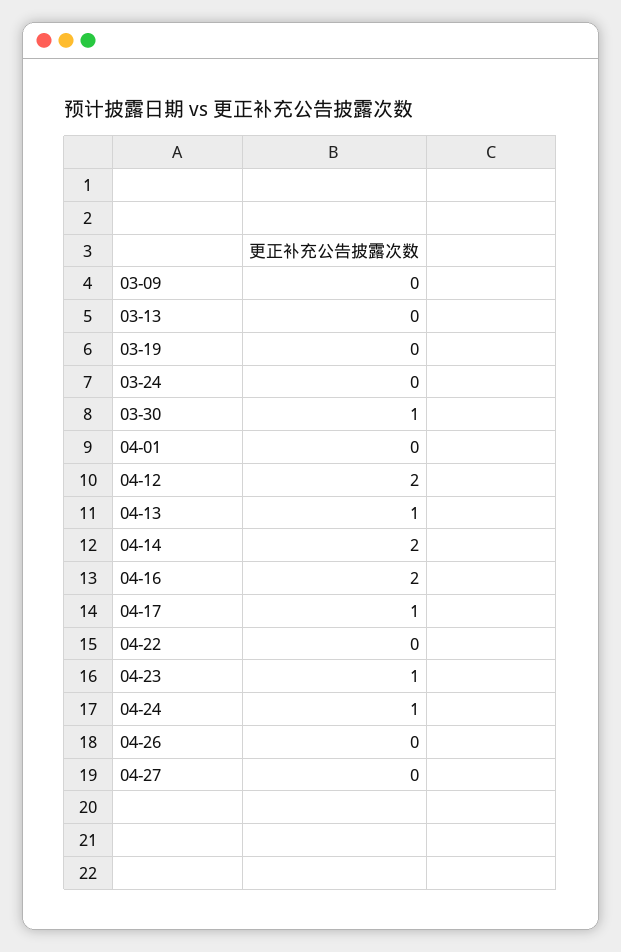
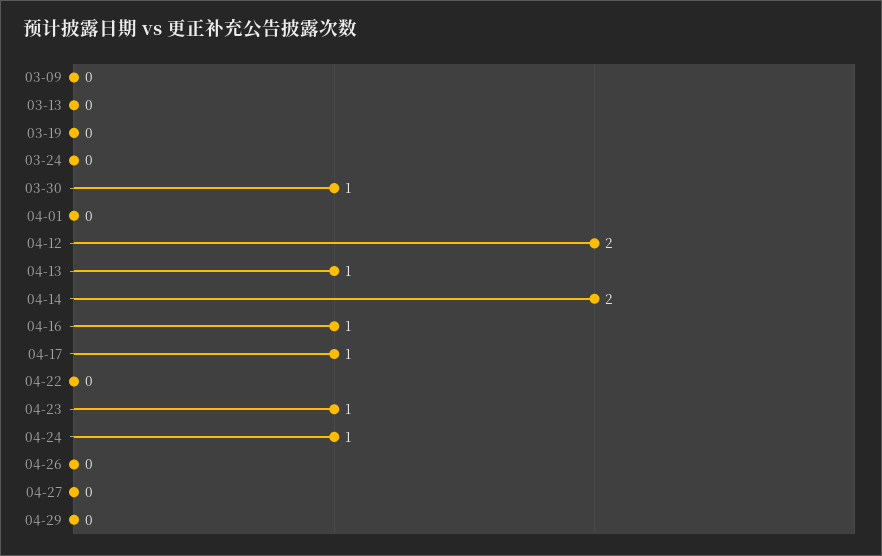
04-16: 2 -> 1
04-29: none -> 0

